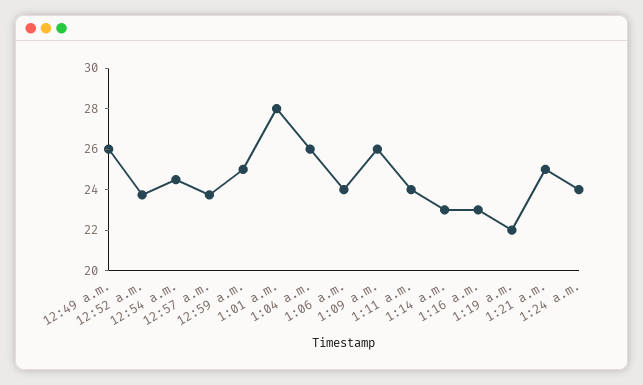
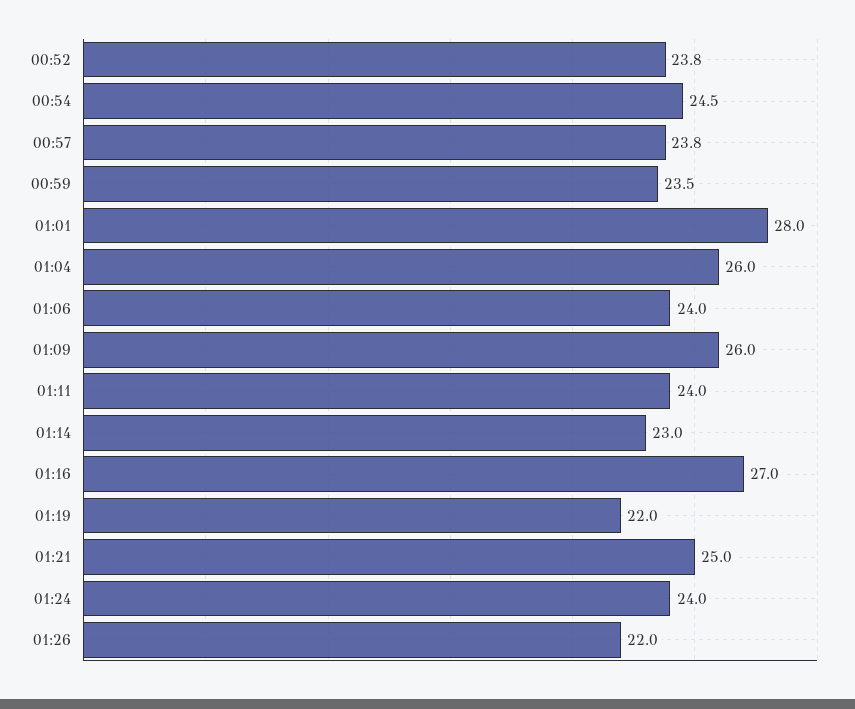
12:49 a.m.: 26 -> none
12:59 a.m.: 25 -> 23.5
1:16 a.m.: 23 -> 27
01:26: none -> 22

